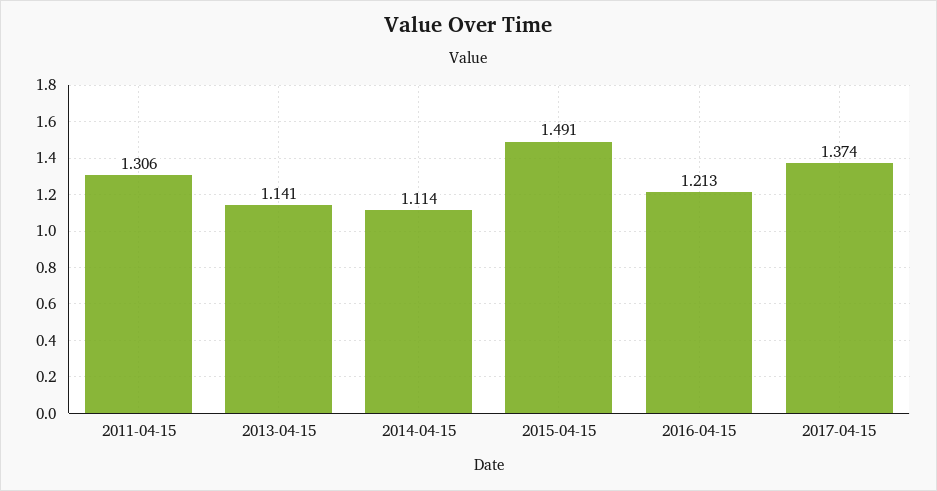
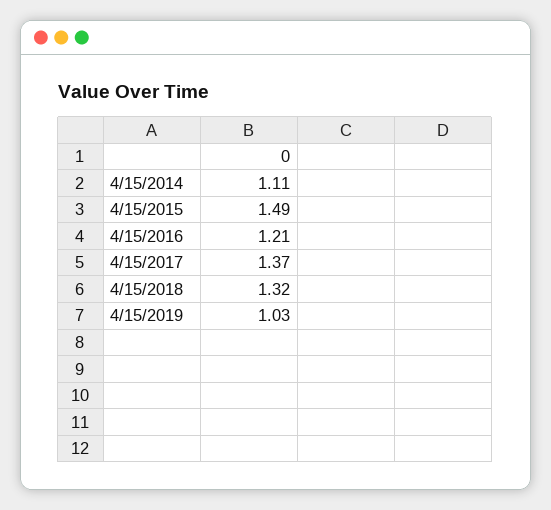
2011-04-15: 1.306 -> none
2013-04-15: 1.141 -> none
4/15/2018: none -> 1.32
4/15/2019: none -> 1.03

